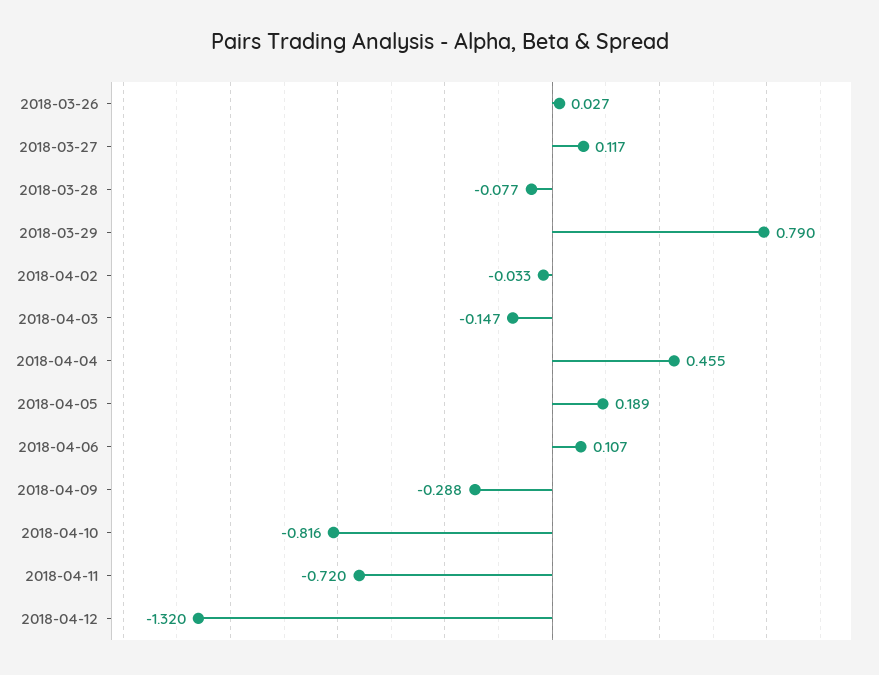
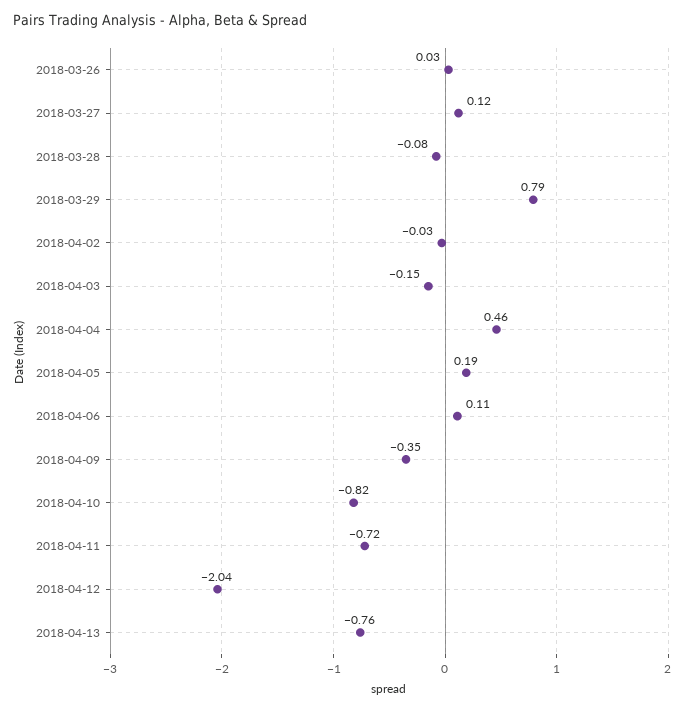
2018-04-09: -0.288 -> -0.35
2018-04-12: -1.32 -> -2.04
2018-04-13: none -> -0.76

